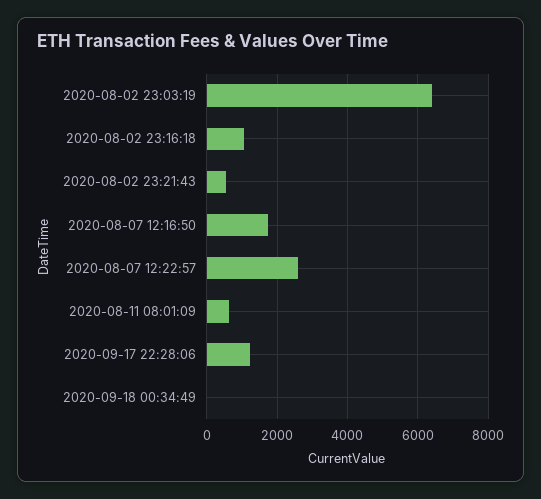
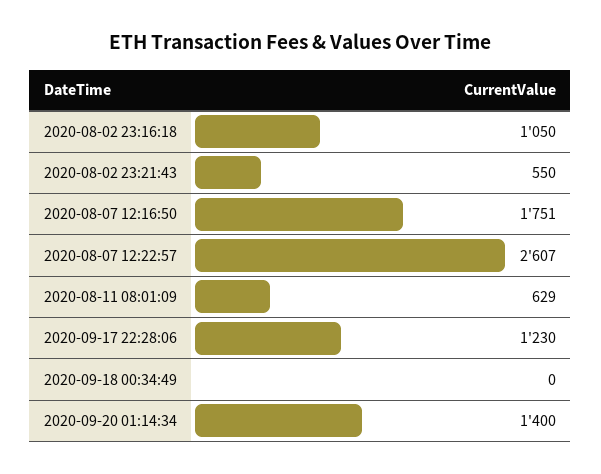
2020-08-02 23:03:19: 6400 -> none
2020-09-20 01:14:34: none -> 1400

